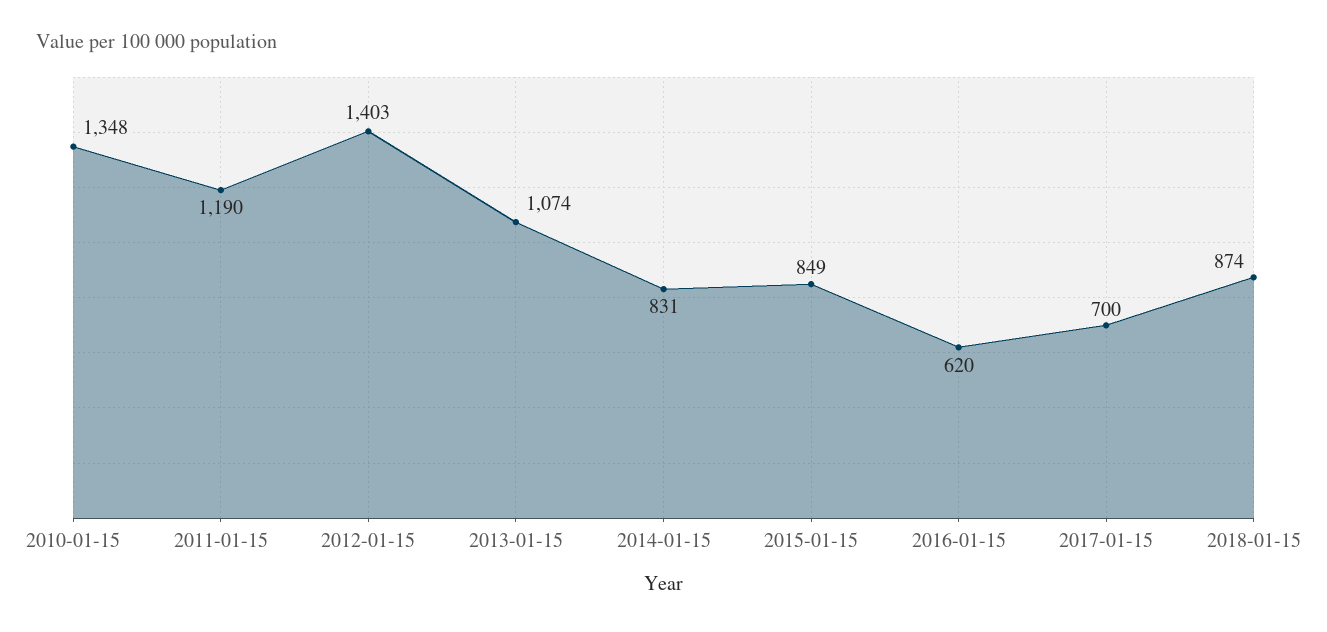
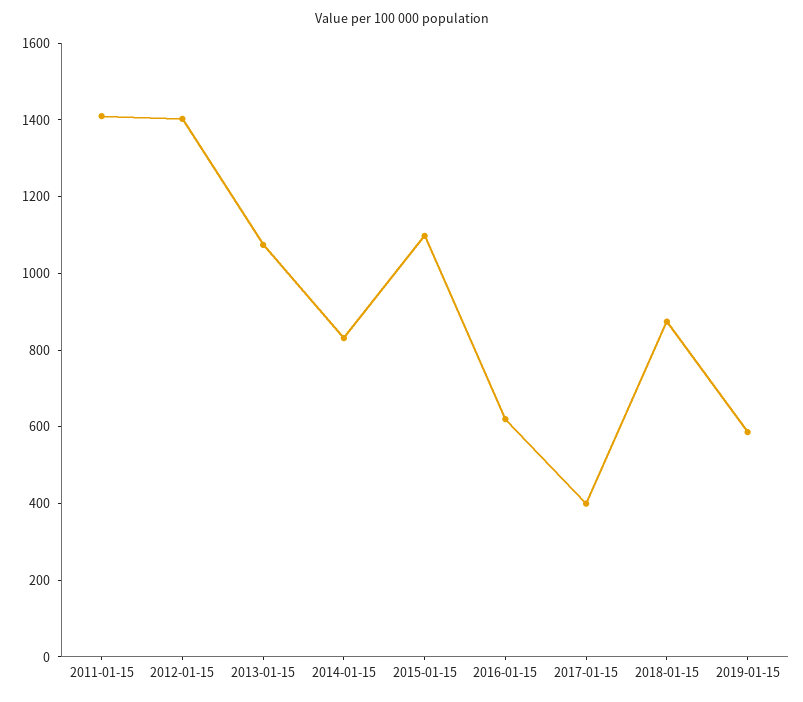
2010-01-15: 1348 -> none
2011-01-15: 1190 -> 1400
2015-01-15: 849 -> 1100
2017-01-15: 700 -> 400
2019-01-15: none -> 600

